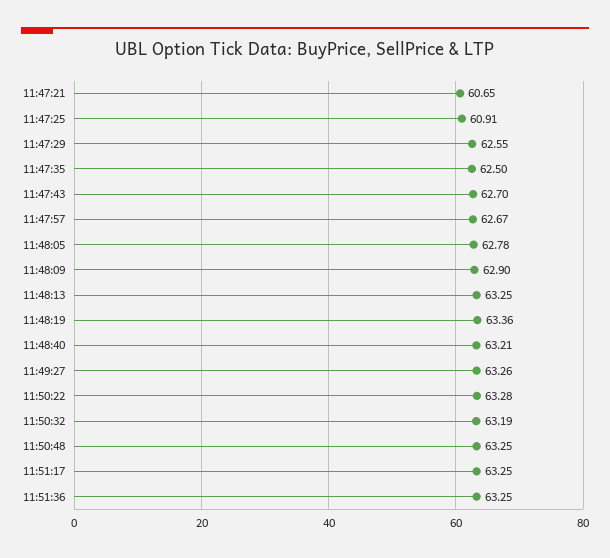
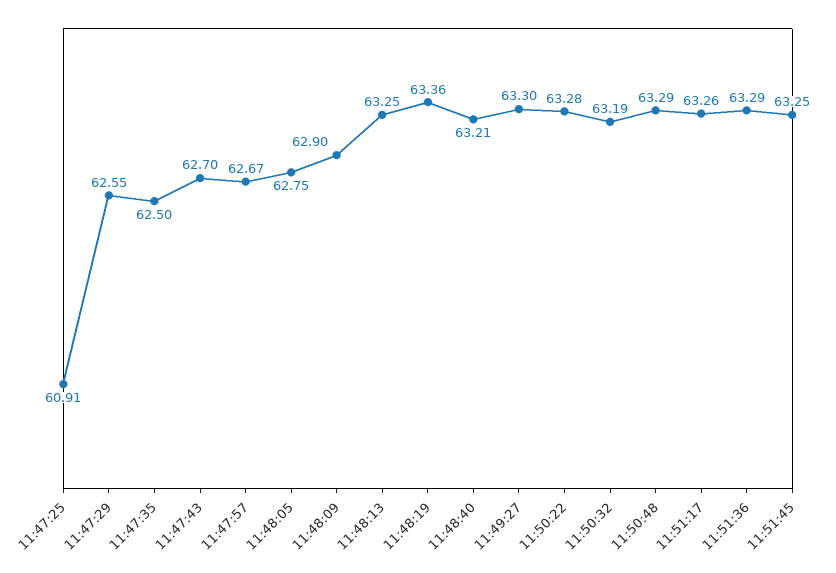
11:47:21: 60.65 -> none
11:48:05: 62.78 -> 62.75
11:49:27: 63.26 -> 63.3
11:50:48: 63.25 -> 63.29
11:51:17: 63.25 -> 63.26
11:51:36: 63.25 -> 63.29
11:51:45: none -> 63.25

